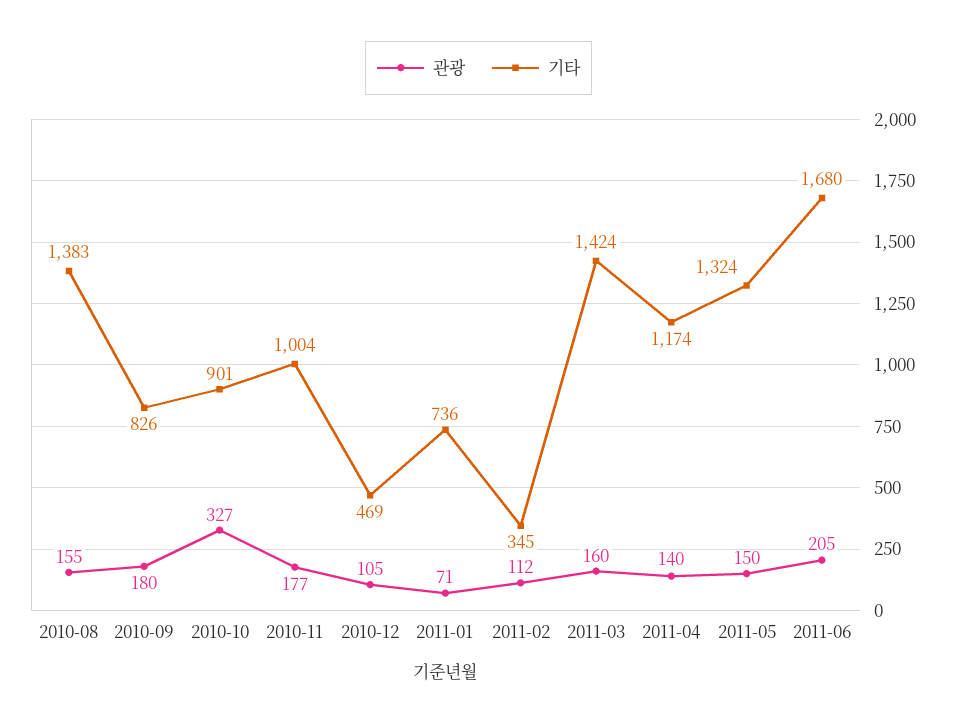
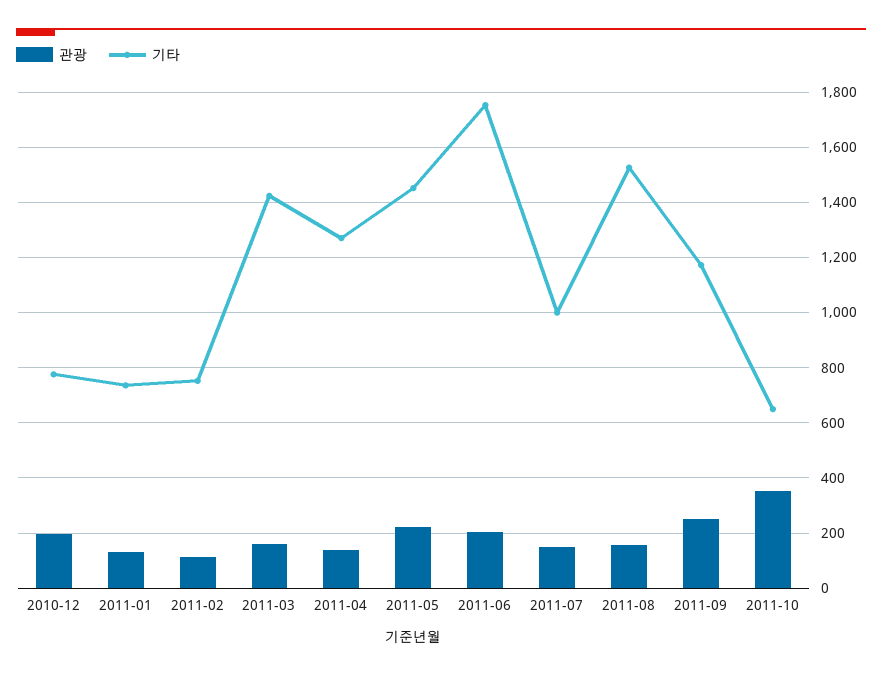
관광, 2010-08: 155 -> none
기타, 2010-08: 1383 -> none
관광, 2010-09: 180 -> none
기타, 2010-09: 826 -> none
관광, 2010-10: 327 -> none
기타, 2010-10: 901 -> none
관광, 2010-11: 177 -> none
기타, 2010-11: 1004 -> none
관광, 2010-12: 105 -> 200
기타, 2010-12: 469 -> 775
관광, 2011-01: 71 -> 125
기타, 2011-02: 345 -> 750
기타, 2011-04: 1174 -> 1275
관광, 2011-05: 150 -> 225
기타, 2011-05: 1324 -> 1450
기타, 2011-06: 1680 -> 1750
관광, 2011-07: none -> 150
기타, 2011-07: none -> 1000
관광, 2011-08: none -> 150
기타, 2011-08: none -> 1525
관광, 2011-09: none -> 250
기타, 2011-09: none -> 1175
관광, 2011-10: none -> 350
기타, 2011-10: none -> 650

